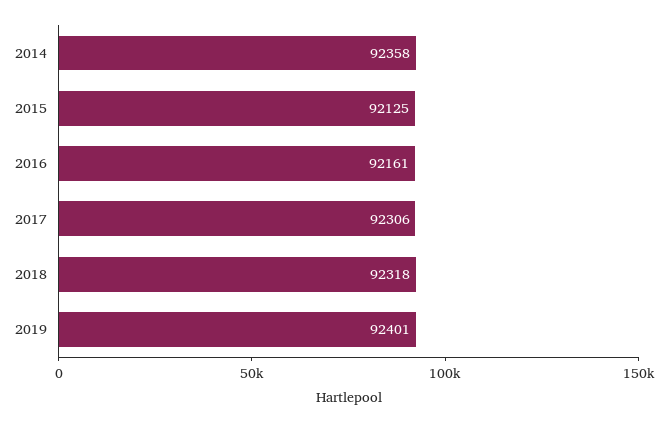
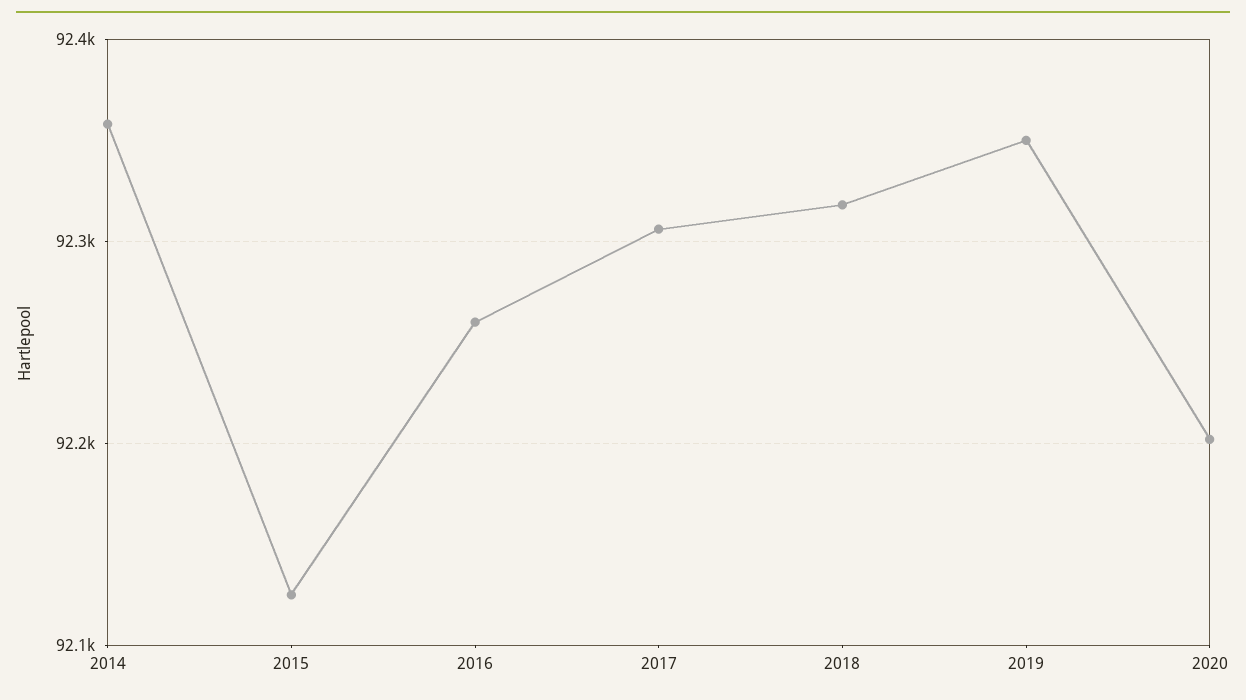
2016: 92161 -> 92260
2019: 92401 -> 92350
2020: none -> 92200

